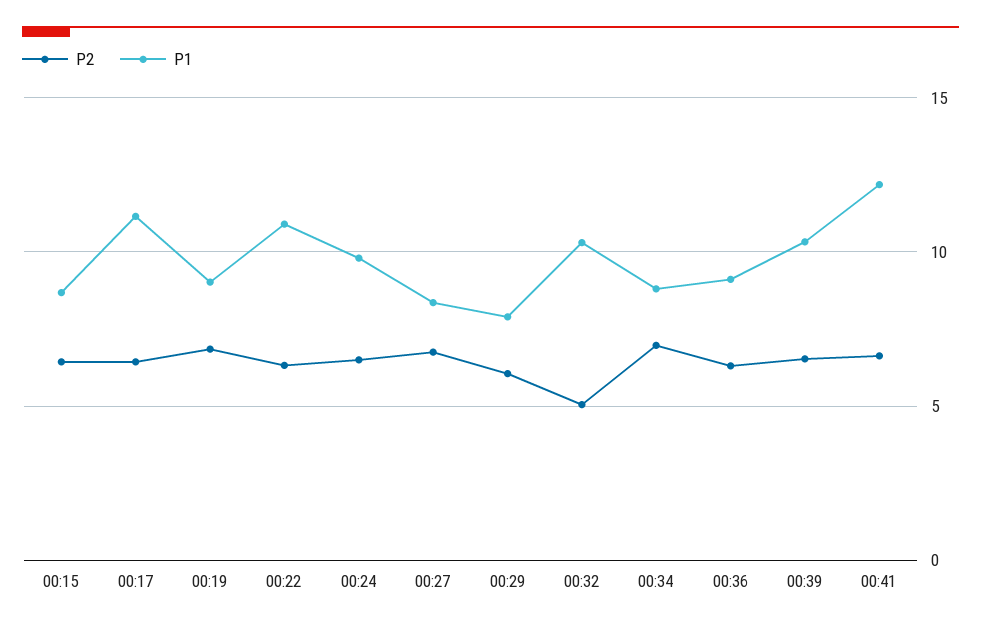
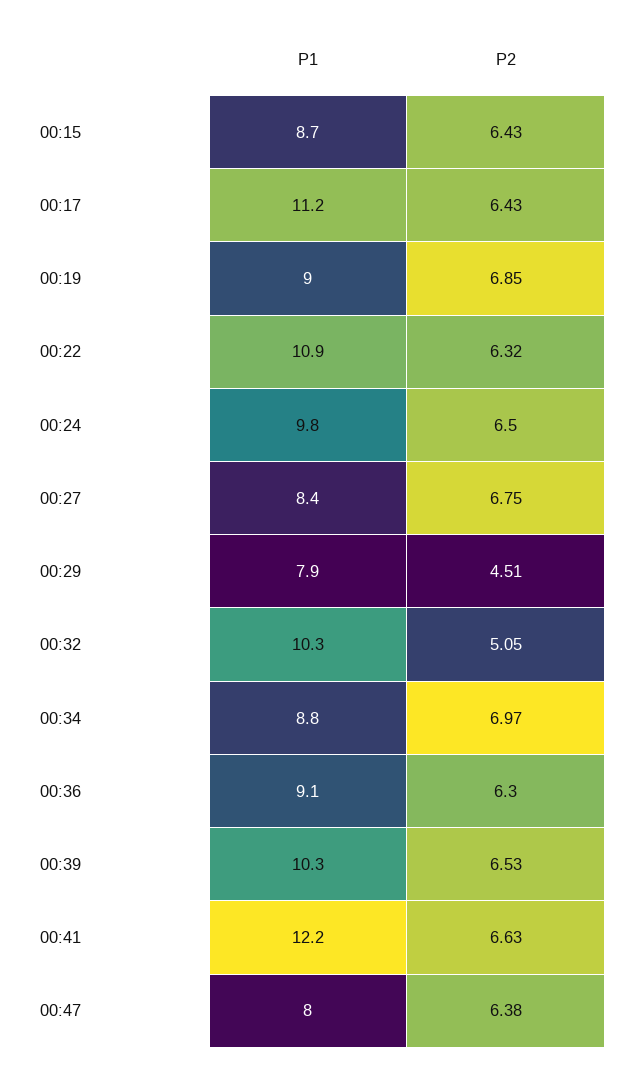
P2, 00:29: 6 -> 4.51
P1, 00:47: none -> 8
P2, 00:47: none -> 6.38

